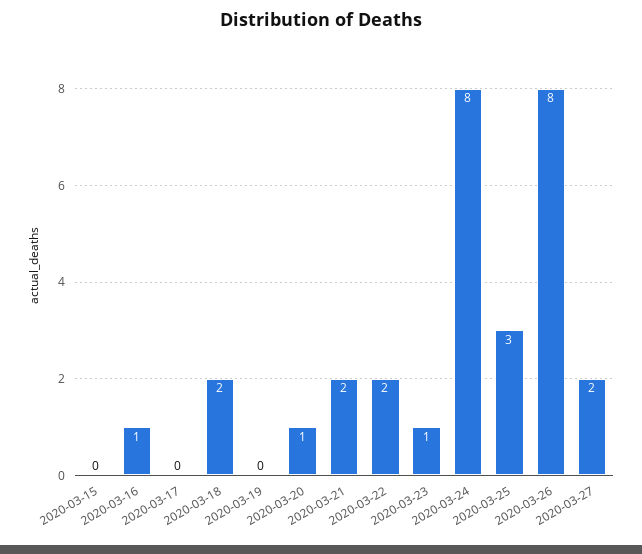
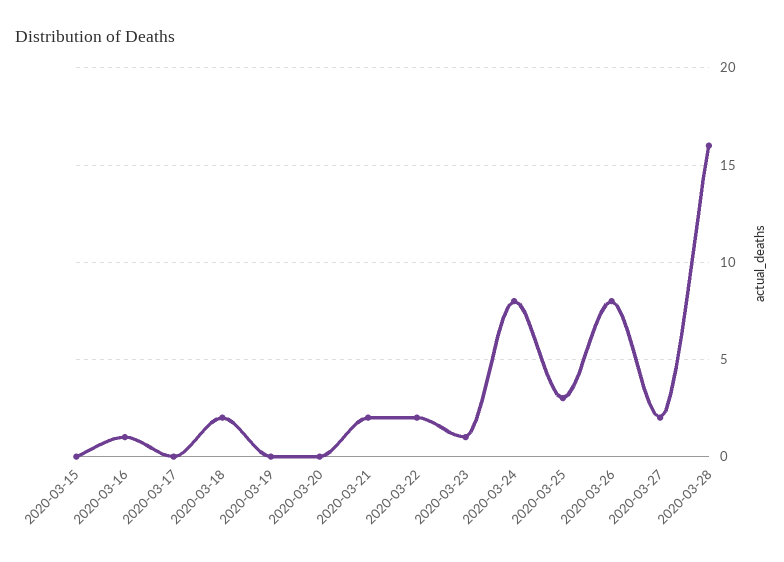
2020-03-20: 1 -> 0
2020-03-28: none -> 16

